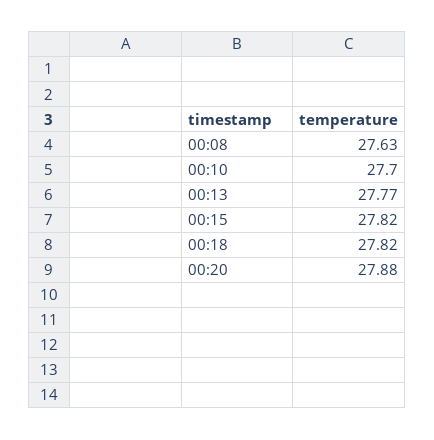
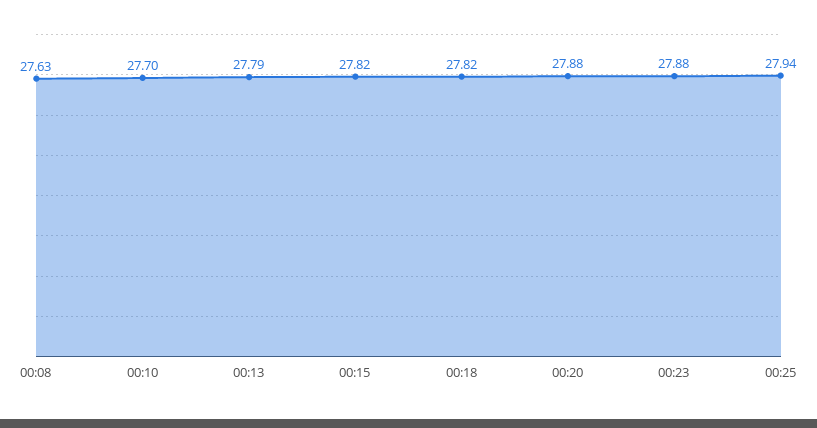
00:13: 27.77 -> 27.79
00:23: none -> 27.88
00:25: none -> 27.94

